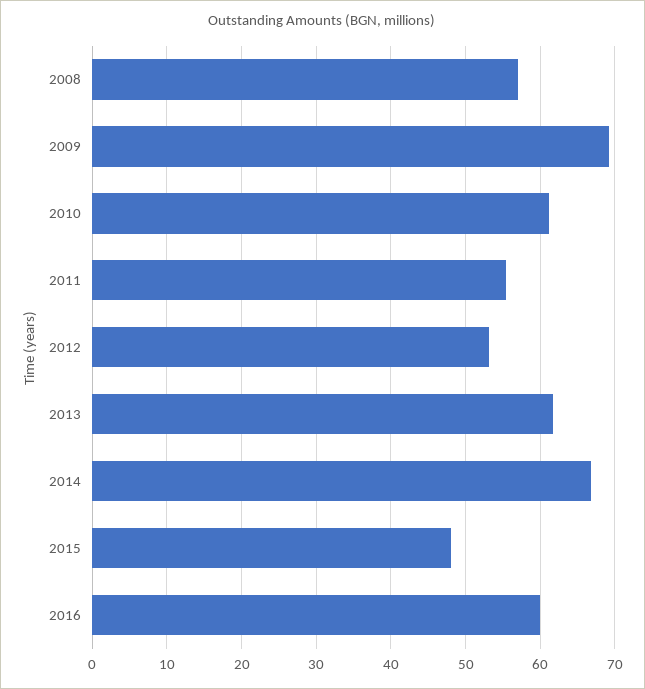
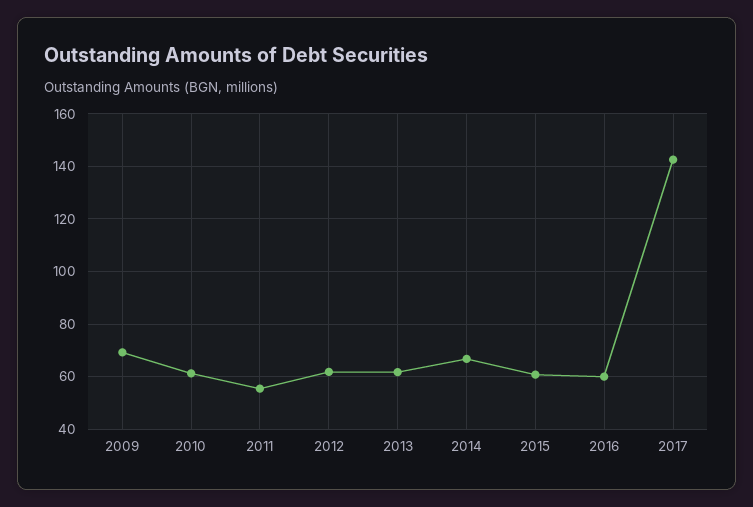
2008: 57 -> none
2012: 53 -> 62.5
2015: 48 -> 60
2017: none -> 142.5

